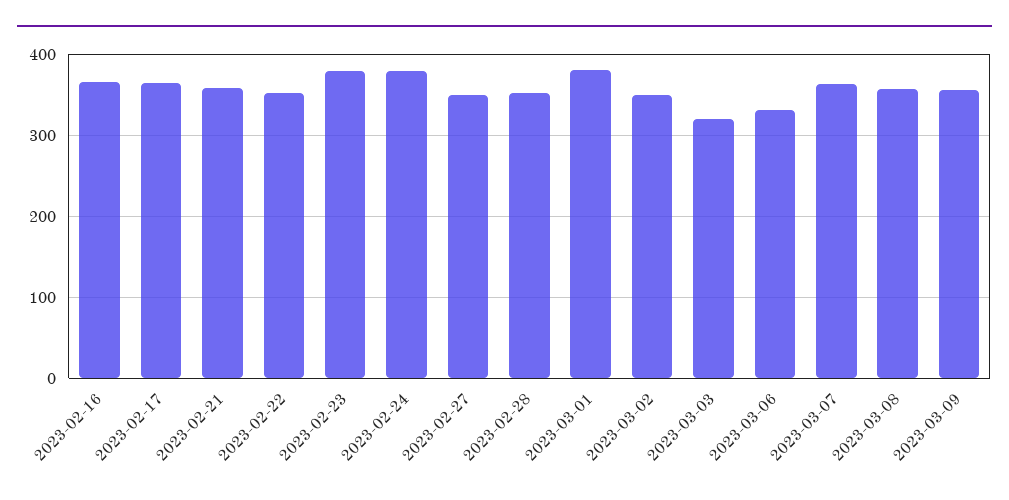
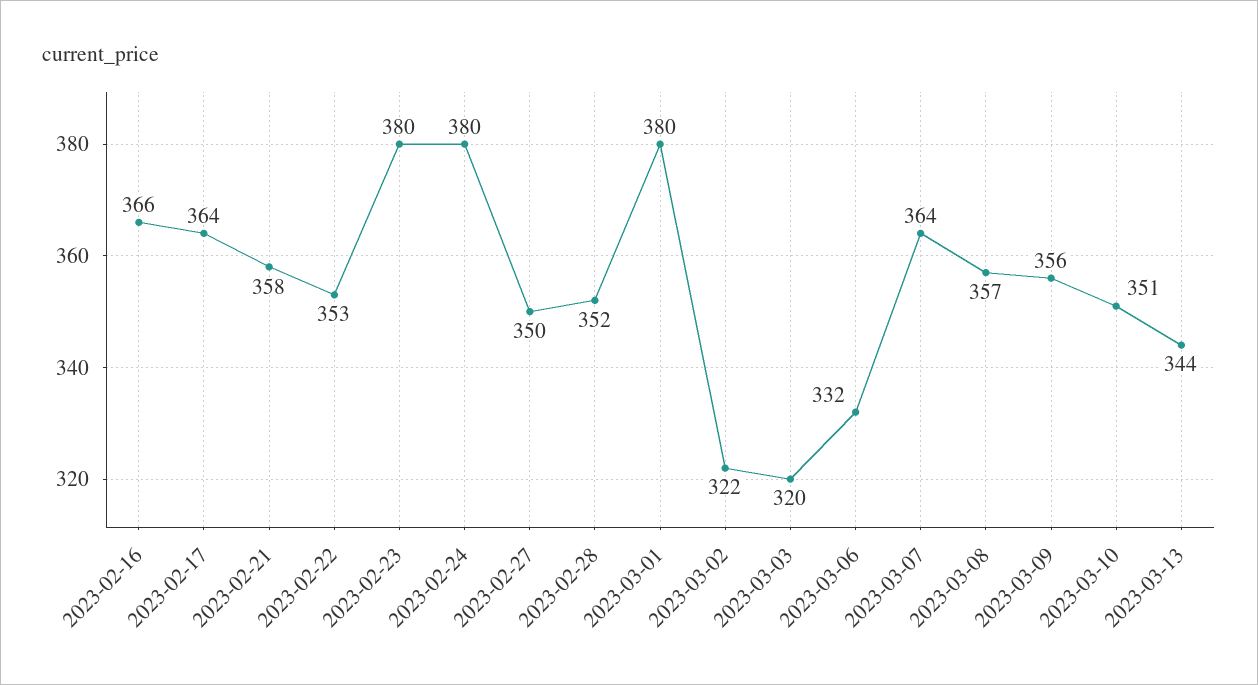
2023-03-02: 350 -> 322
2023-03-10: none -> 351
2023-03-13: none -> 344

